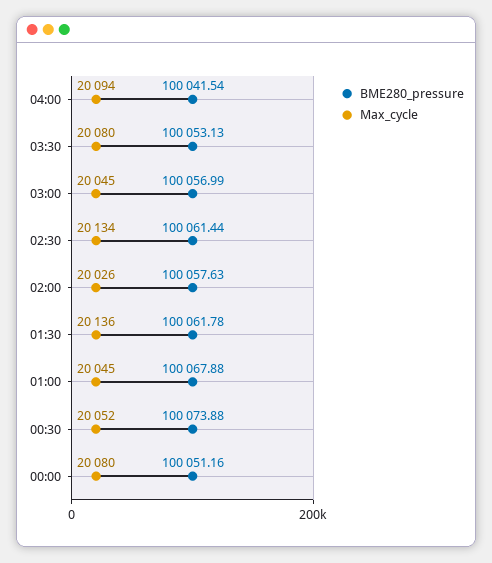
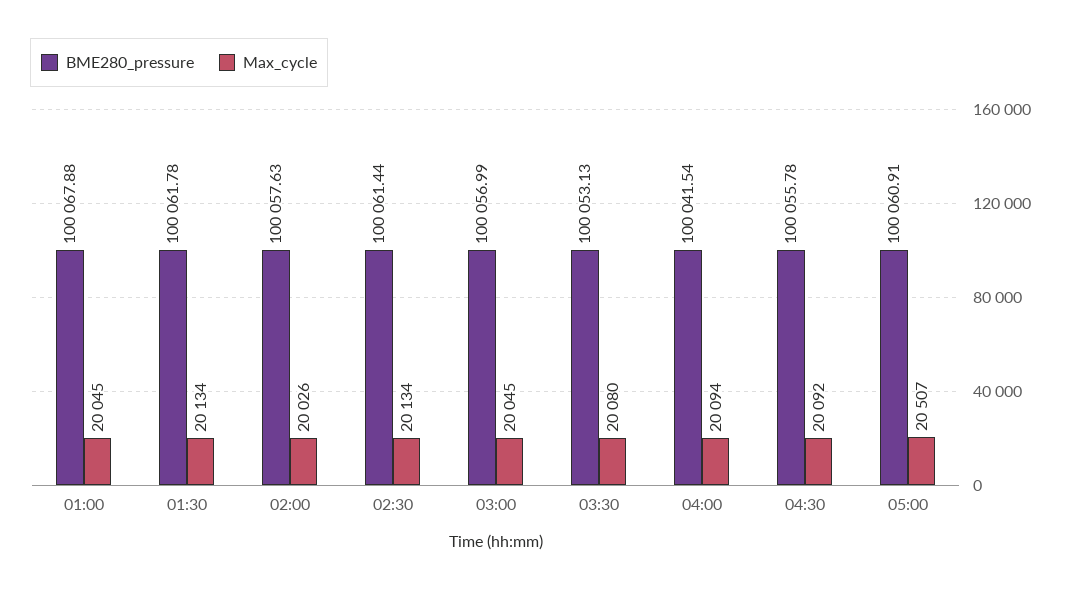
Max_cycle, 01:30: 20136 -> 20134
BME280_pressure, 00:30: 100073.88 -> none
Max_cycle, 00:30: 20052 -> none
BME280_pressure, 00:00: 100051.16 -> none
Max_cycle, 00:00: 20080 -> none
BME280_pressure, 04:30: none -> 100055.78
Max_cycle, 04:30: none -> 20092
BME280_pressure, 05:00: none -> 100060.91
Max_cycle, 05:00: none -> 20507

